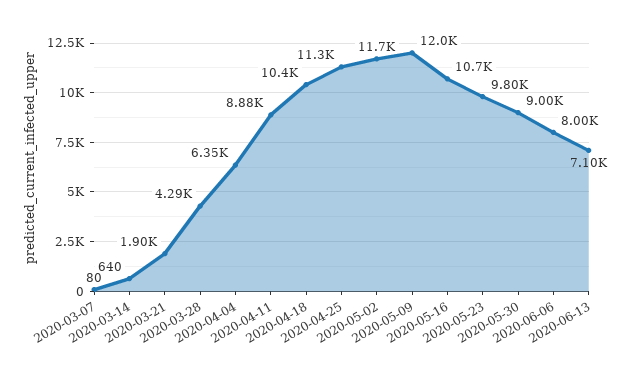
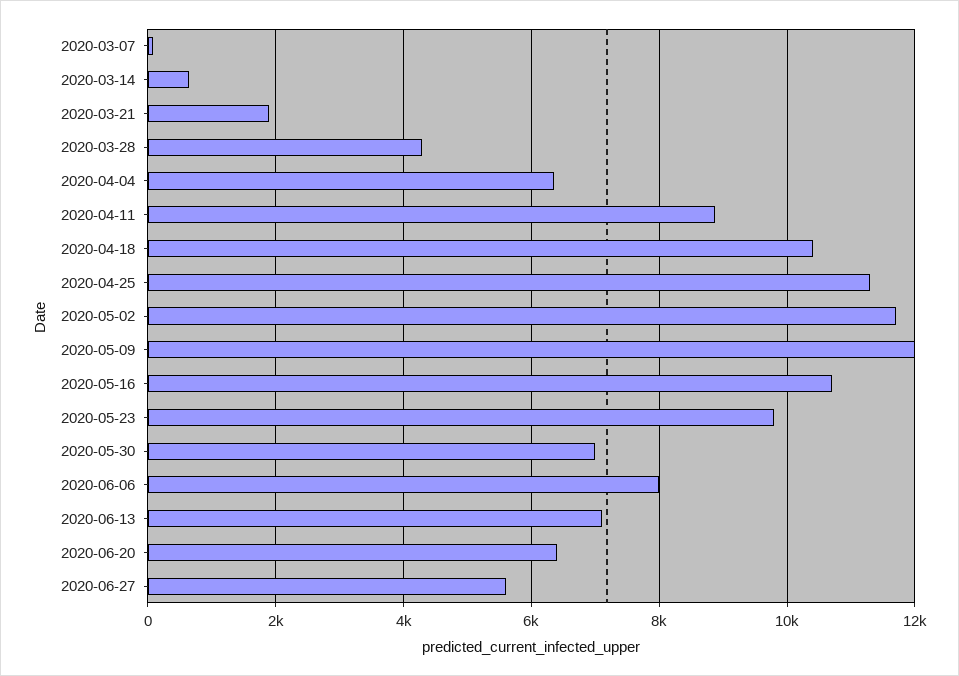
2020-05-30: 9000 -> 7000
2020-06-20: none -> 6400
2020-06-27: none -> 5600

